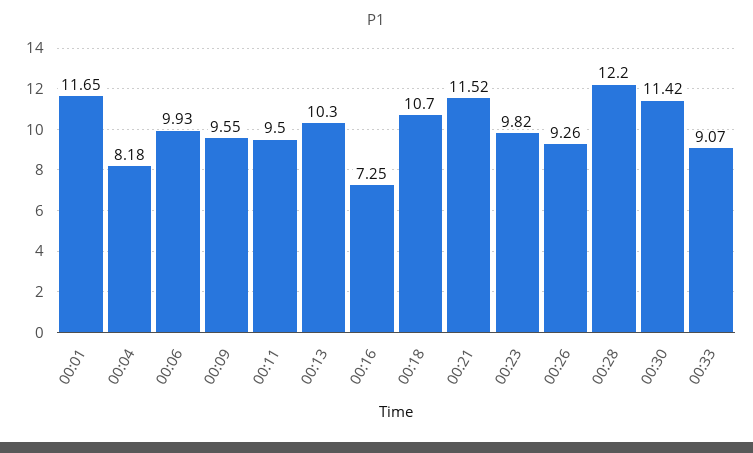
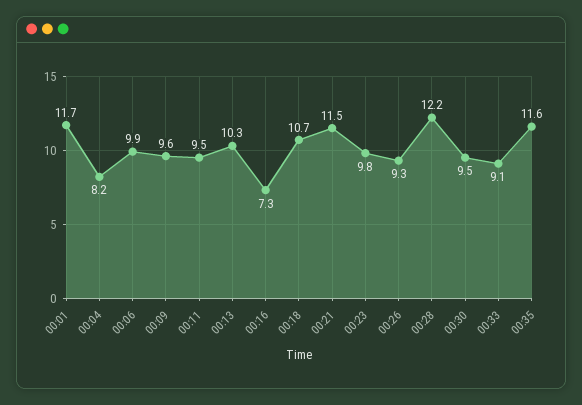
00:30: 11.42 -> 9.5
00:35: none -> 11.6

